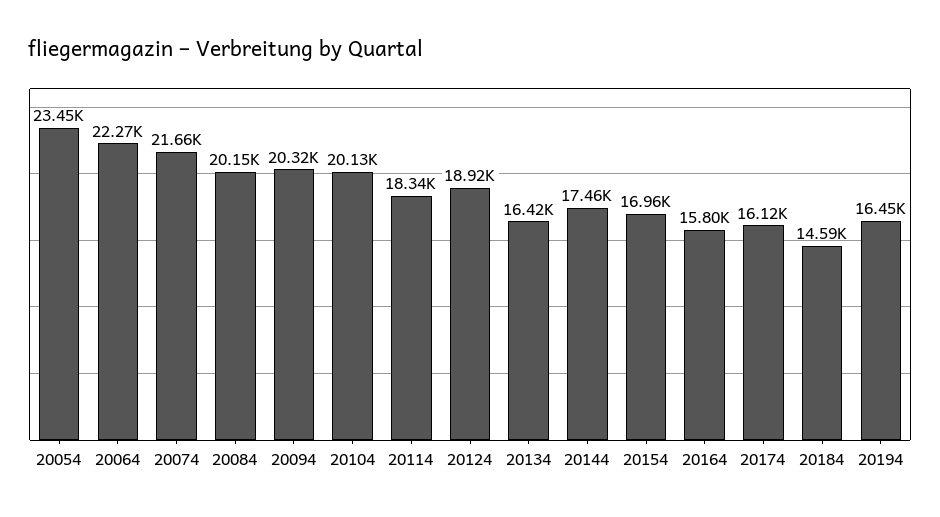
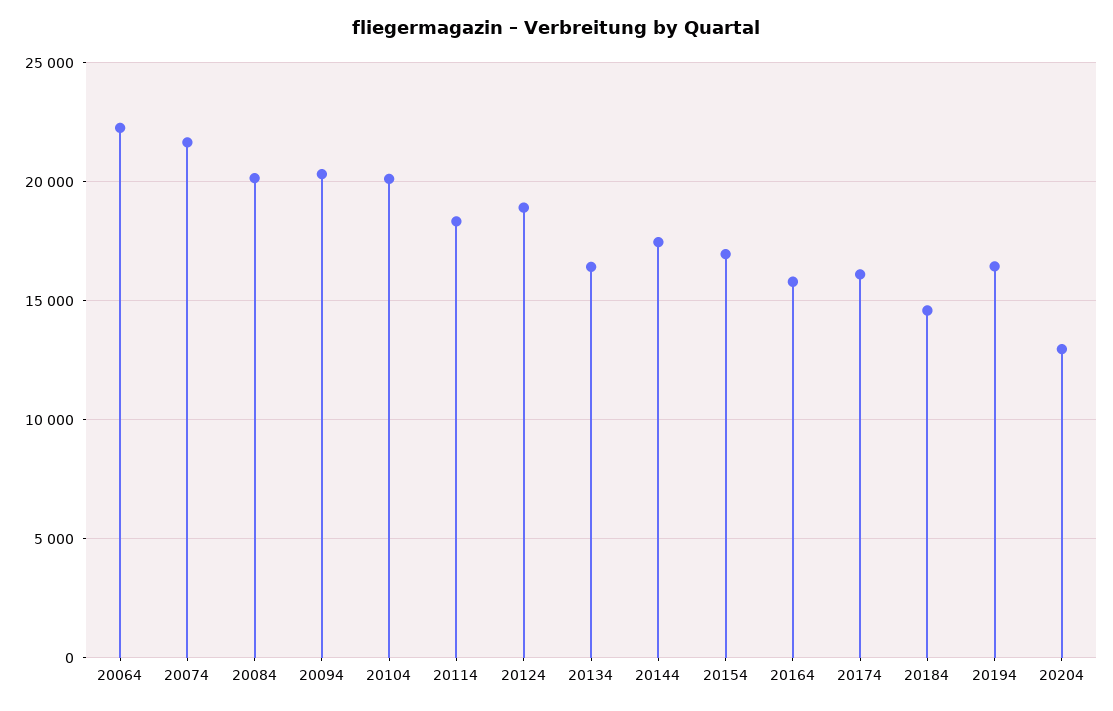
20054: 23450 -> none
20204: none -> 13000

